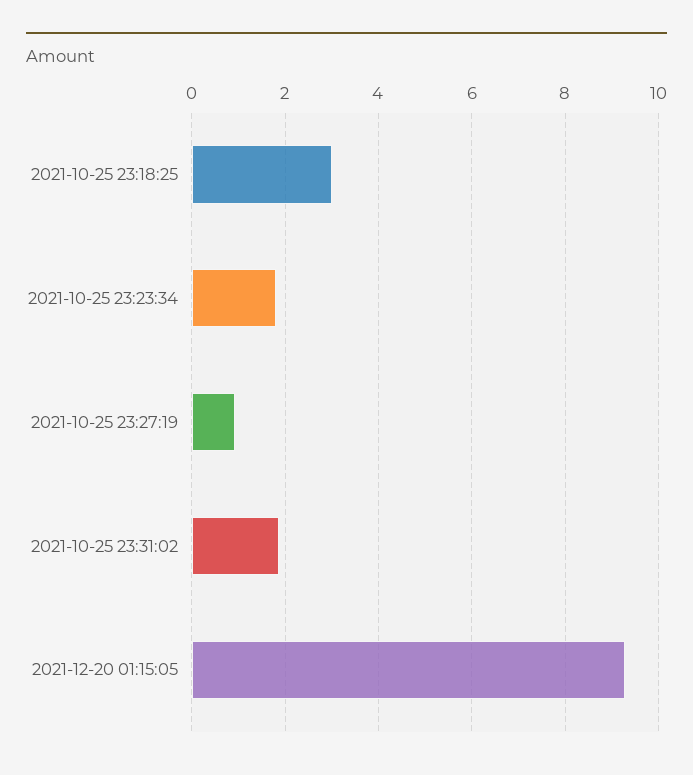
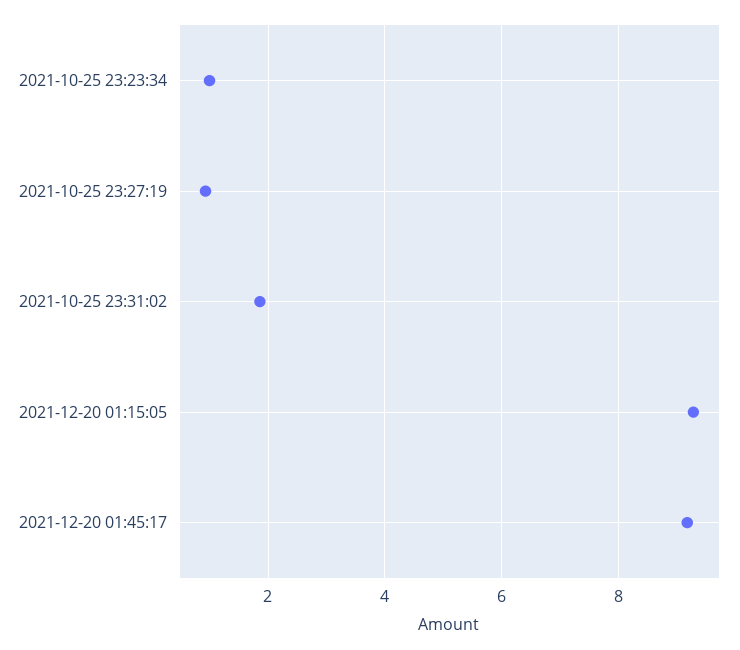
2021-10-25 23:18:25: 3 -> none
2021-10-25 23:23:34: 1.8 -> 1
2021-12-20 01:45:17: none -> 9.2

